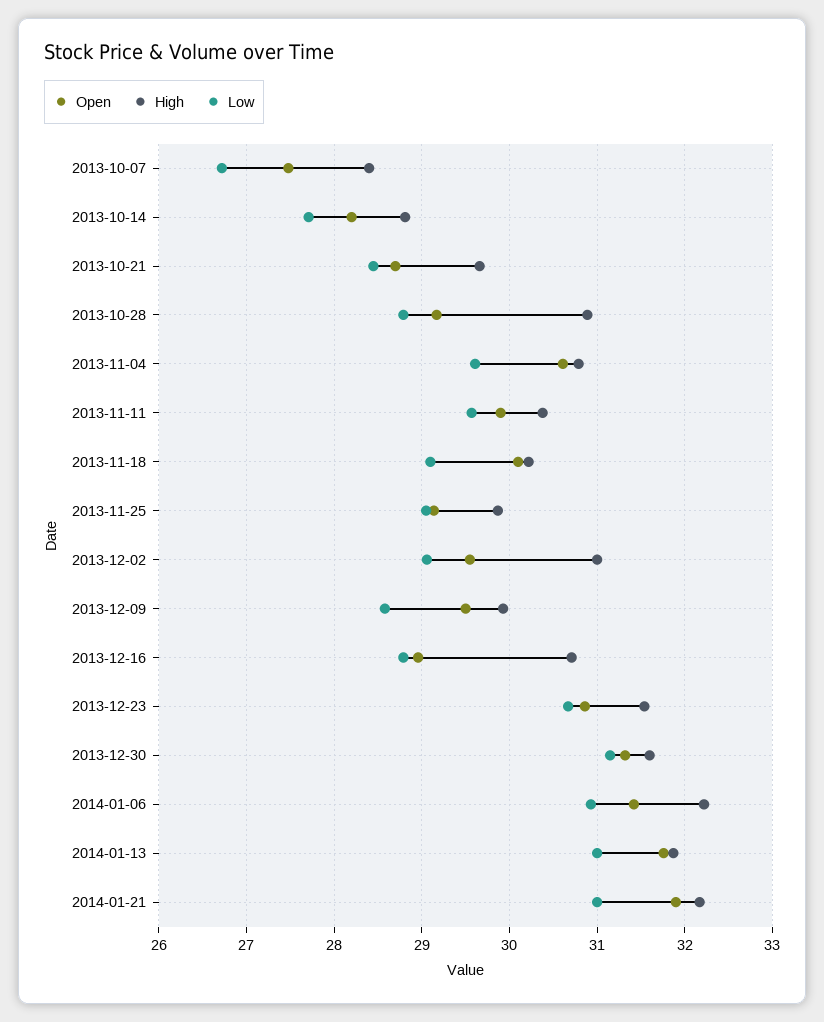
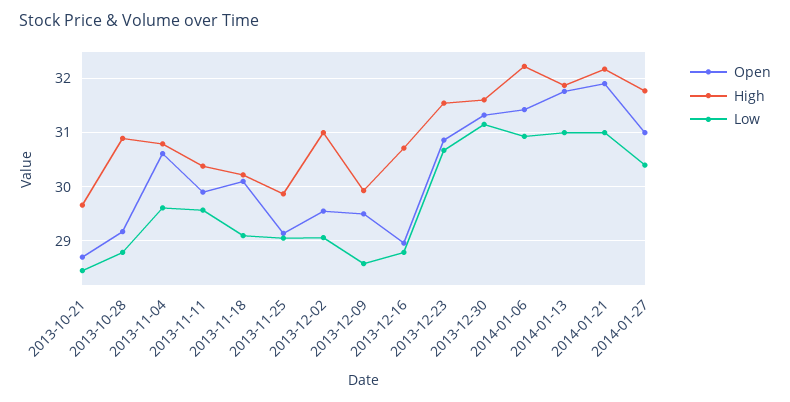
Open, 2013-10-07: 27.5 -> none
High, 2013-10-07: 28.4 -> none
Low, 2013-10-07: 26.7 -> none
Open, 2013-10-14: 28.2 -> none
High, 2013-10-14: 28.8 -> none
Low, 2013-10-14: 27.7 -> none
Open, 2014-01-27: none -> 31
High, 2014-01-27: none -> 31.8
Low, 2014-01-27: none -> 30.4

